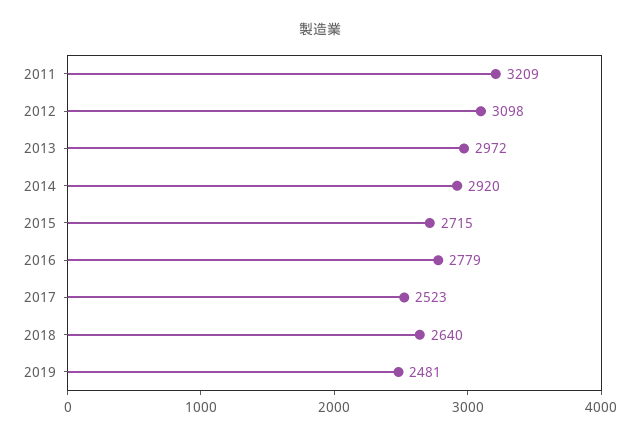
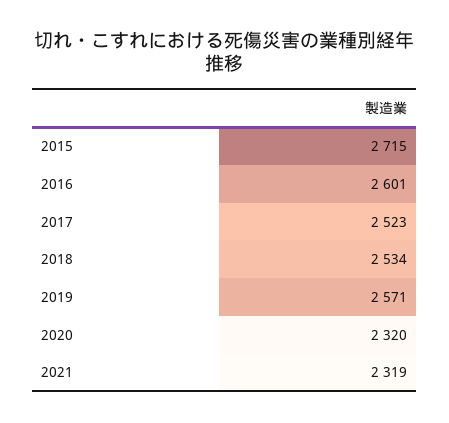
2011: 3209 -> none
2012: 3098 -> none
2013: 2972 -> none
2014: 2920 -> none
2016: 2779 -> 2601
2018: 2640 -> 2534
2019: 2481 -> 2571
2020: none -> 2320
2021: none -> 2319

